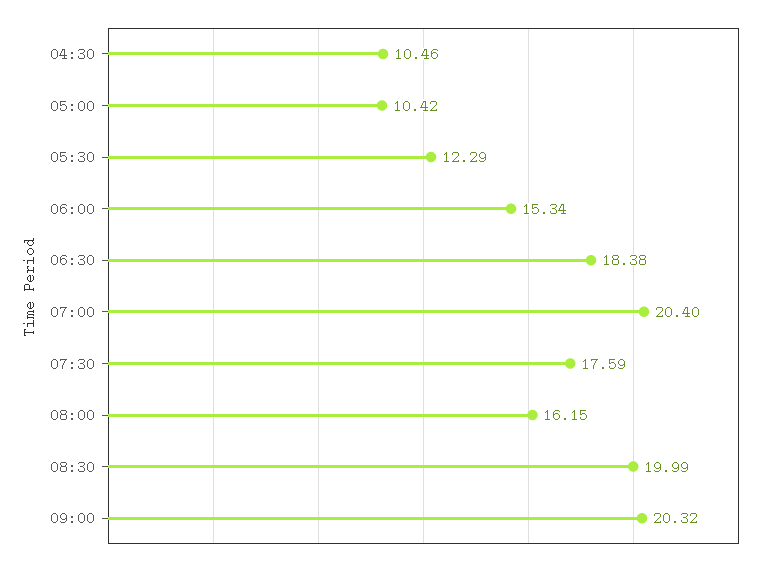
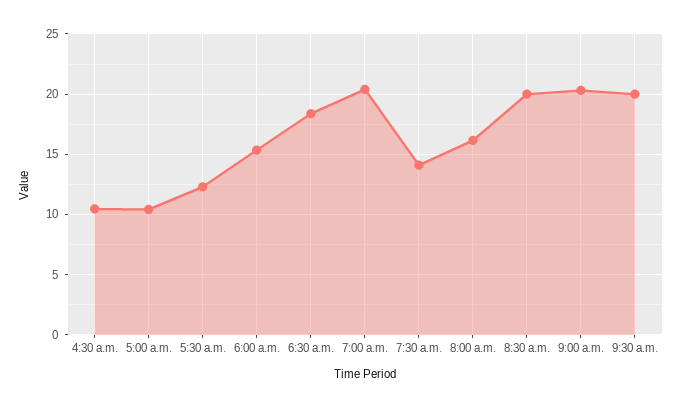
07:30: 17.59 -> 14
9:30 a.m.: none -> 20

